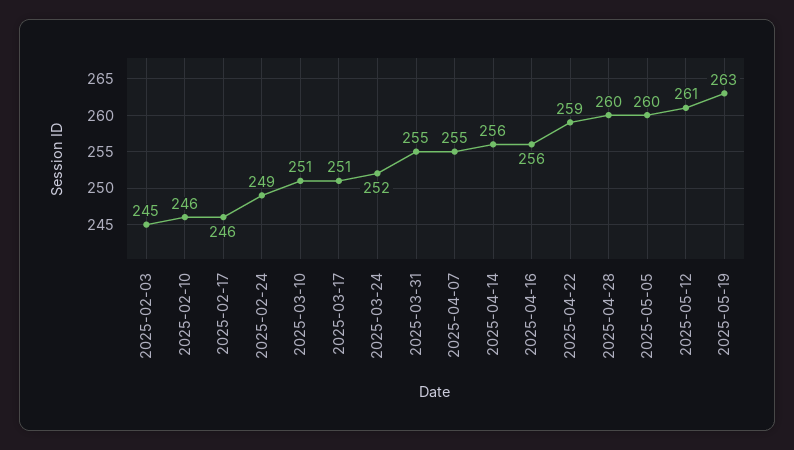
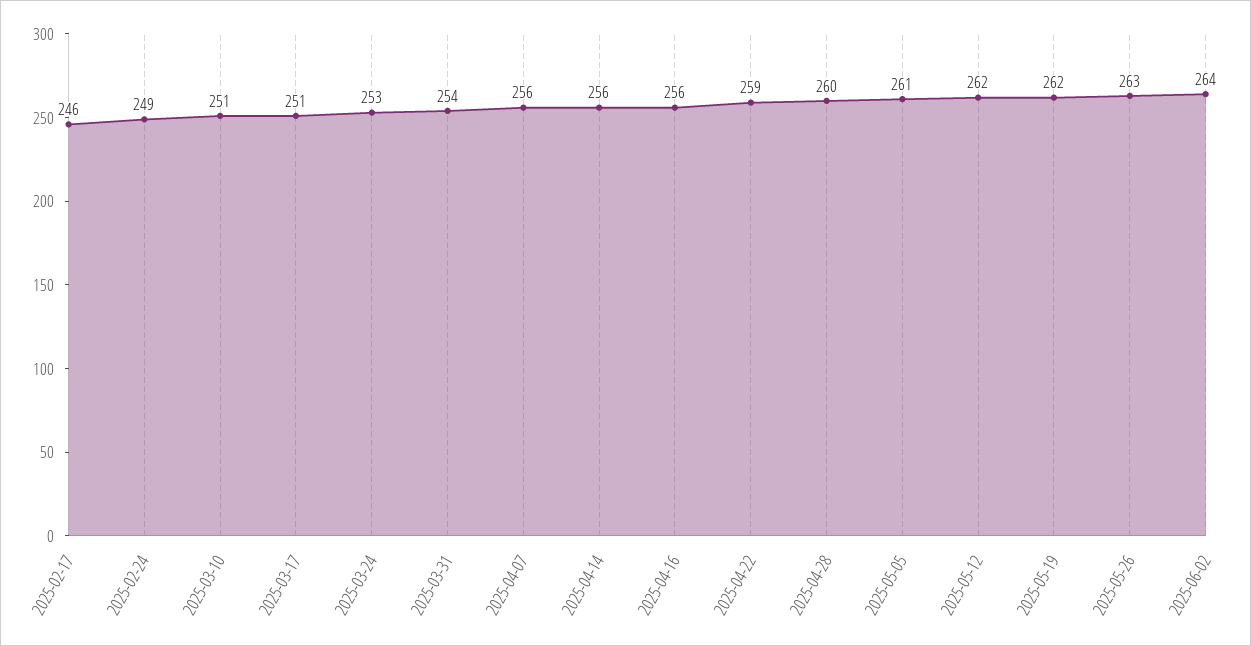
2025-02-03: 245 -> none
2025-02-10: 246 -> none
2025-03-24: 252 -> 253
2025-03-31: 255 -> 254
2025-04-07: 255 -> 256
2025-05-05: 260 -> 261
2025-05-12: 261 -> 262
2025-05-19: 263 -> 262
2025-05-26: none -> 263
2025-06-02: none -> 264

